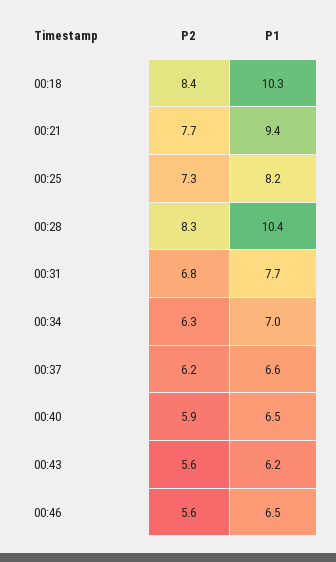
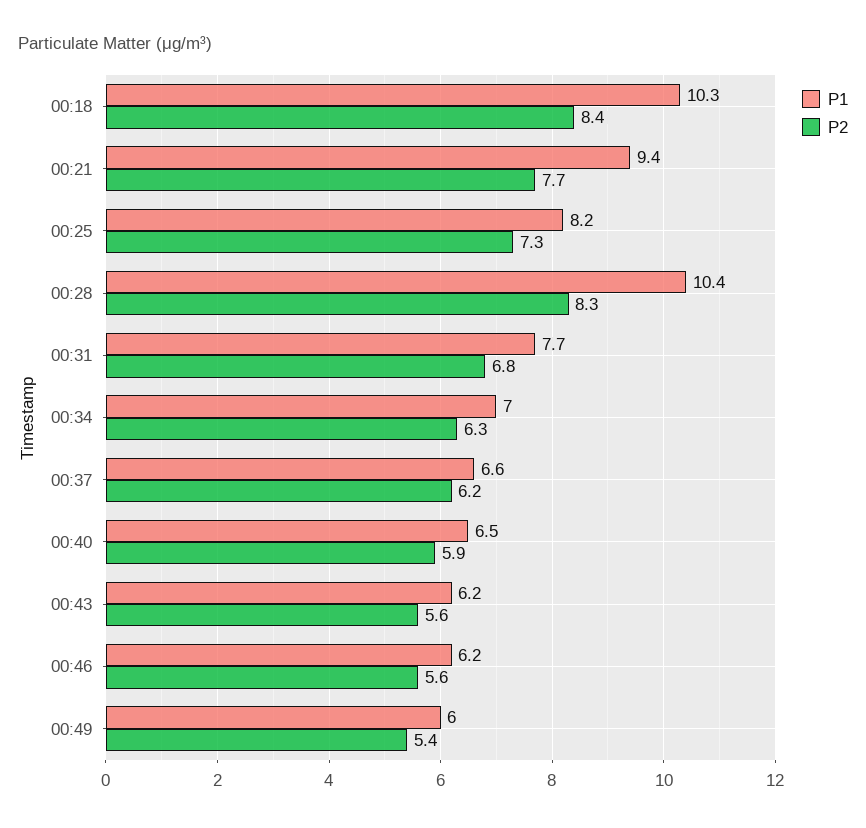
P1, 00:46: 6.5 -> 6.2
P1, 00:49: none -> 6
P2, 00:49: none -> 5.4

